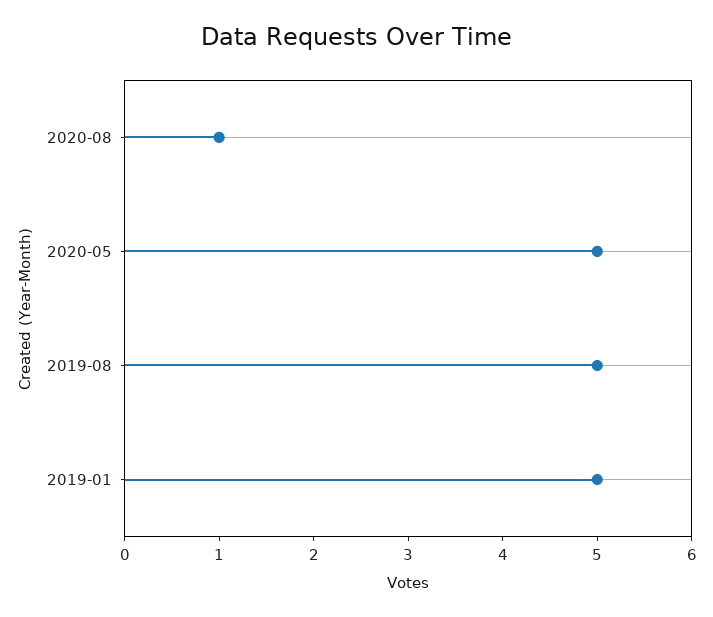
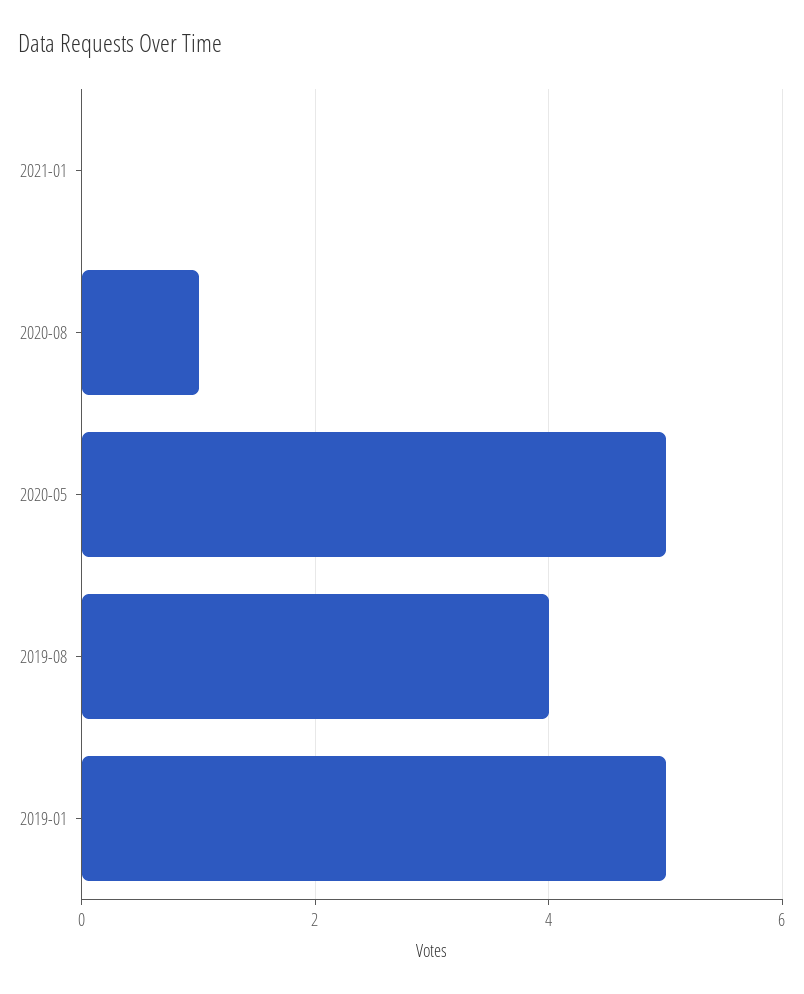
2019-08: 5 -> 4
2021-01: none -> 0

